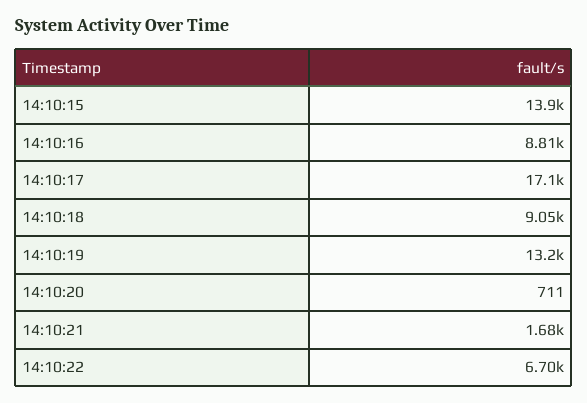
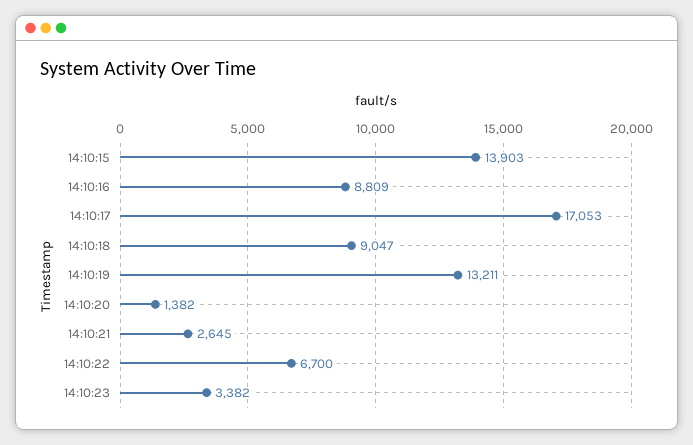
14:10:20: 711 -> 1382
14:10:21: 1680 -> 2645
14:10:23: none -> 3382

